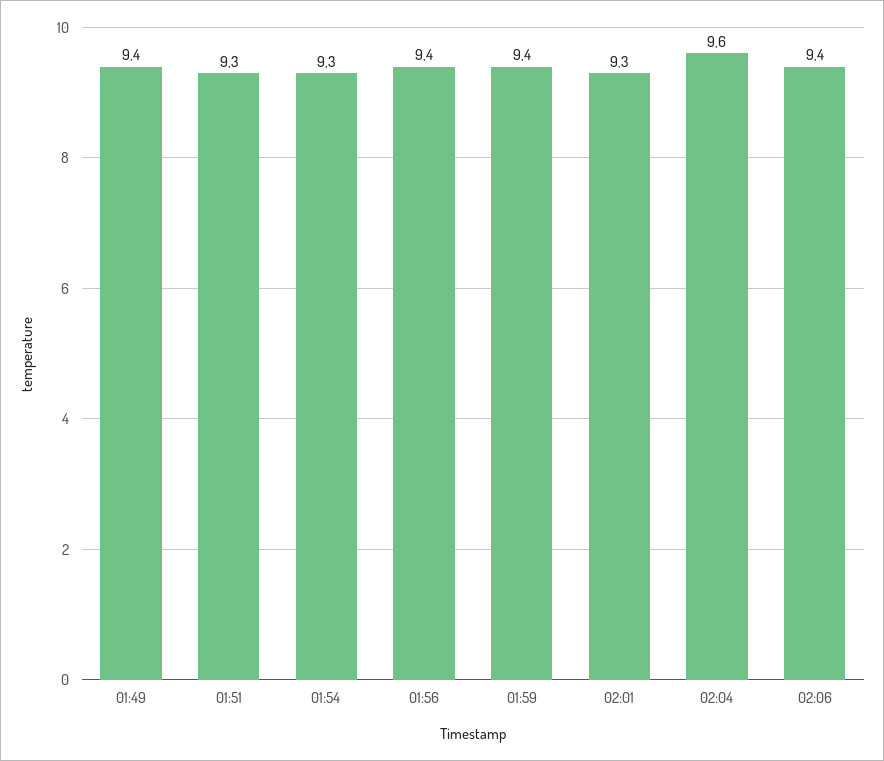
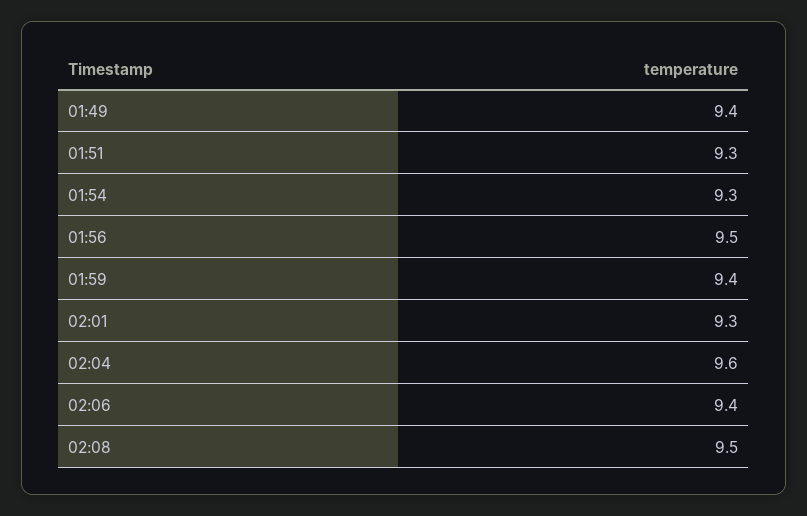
01:56: 9.4 -> 9.5
02:08: none -> 9.5

